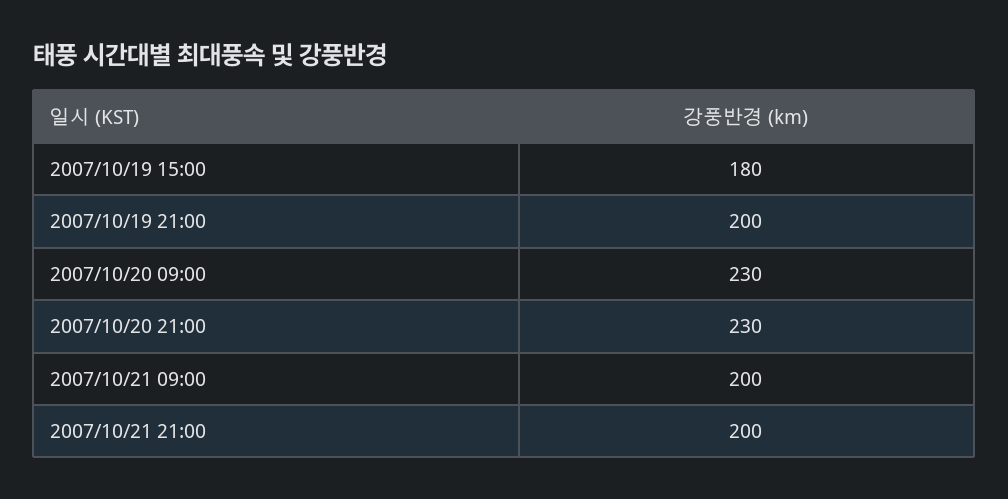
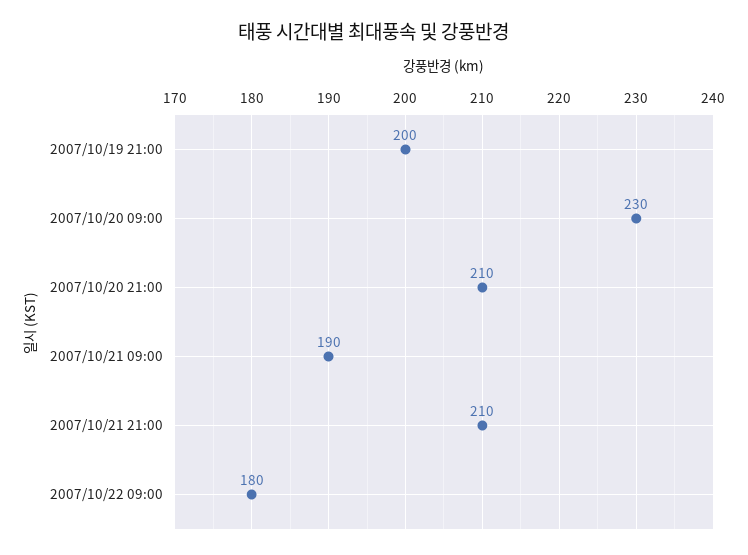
2007/10/19 15:00: 180 -> none
2007/10/20 21:00: 230 -> 210
2007/10/21 09:00: 200 -> 190
2007/10/21 21:00: 200 -> 210
2007/10/22 09:00: none -> 180

